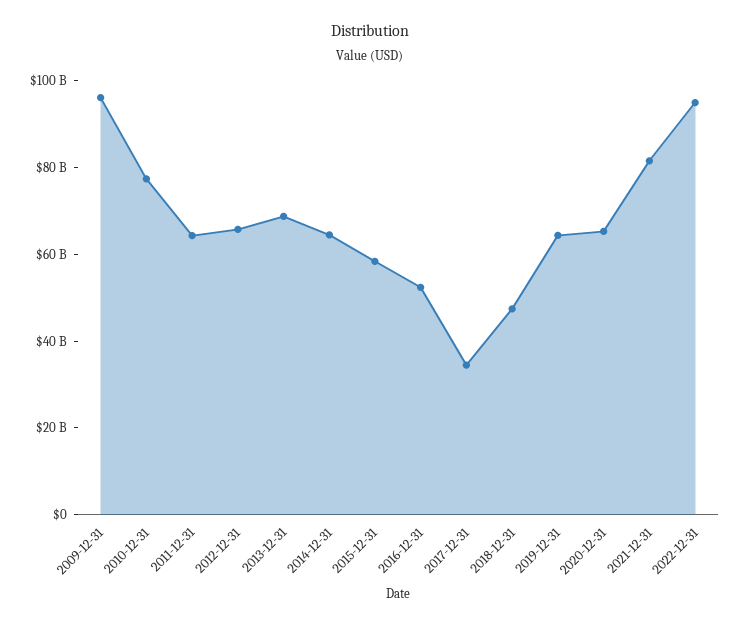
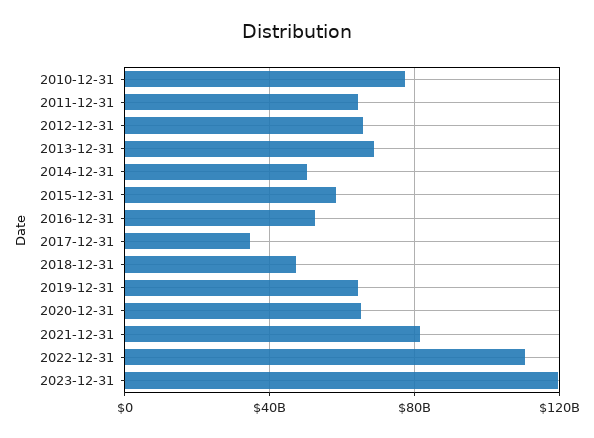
2009-12-31: 95000000000 -> none
2014-12-31: 65000000000 -> 50000000000
2022-12-31: 95000000000 -> 110000000000
2023-12-31: none -> 120000000000

